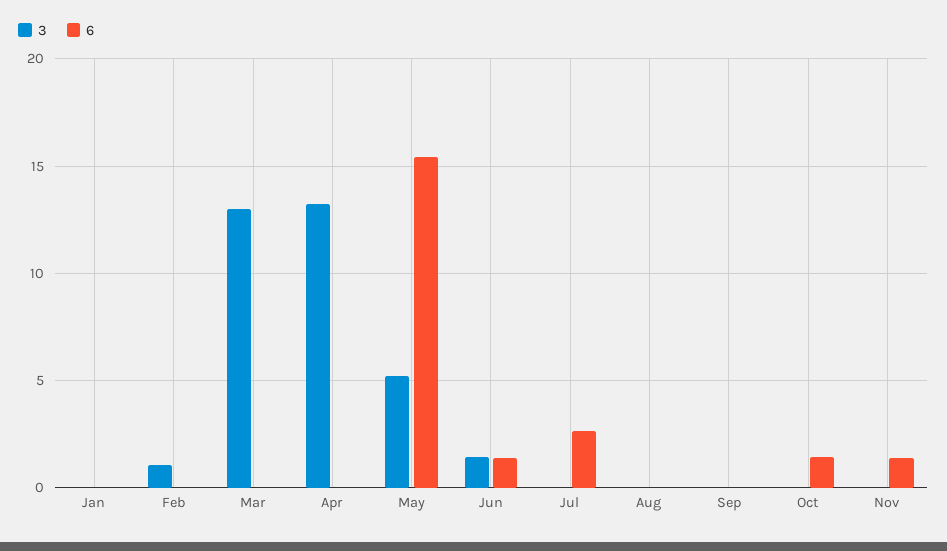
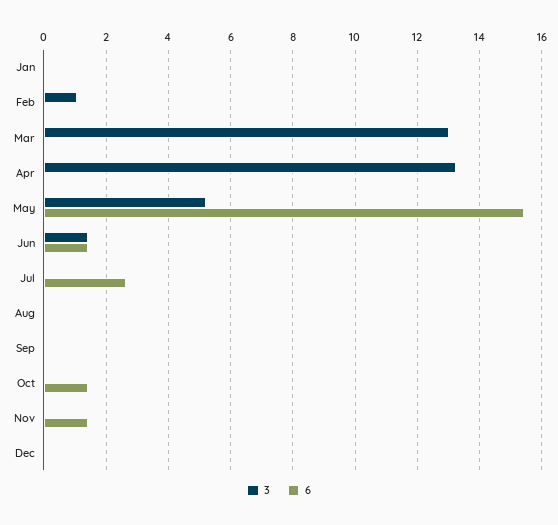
3, Dec: none -> 0
6, Dec: none -> 0

